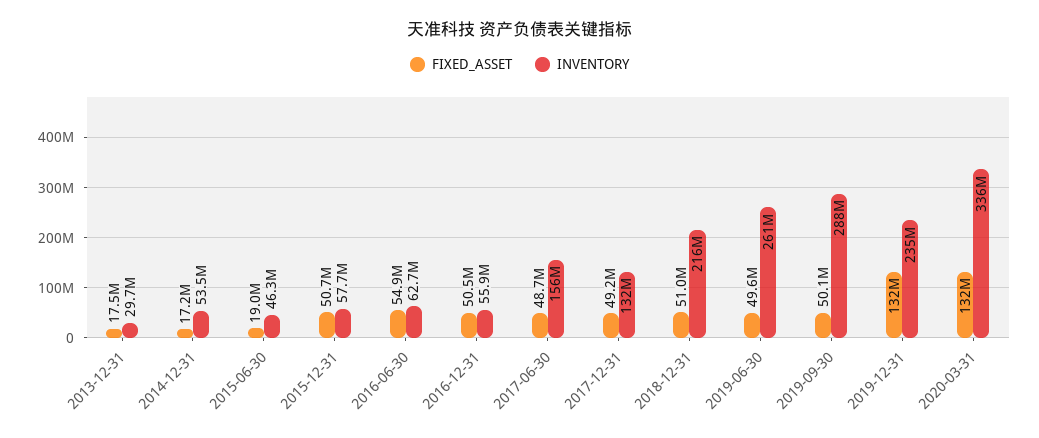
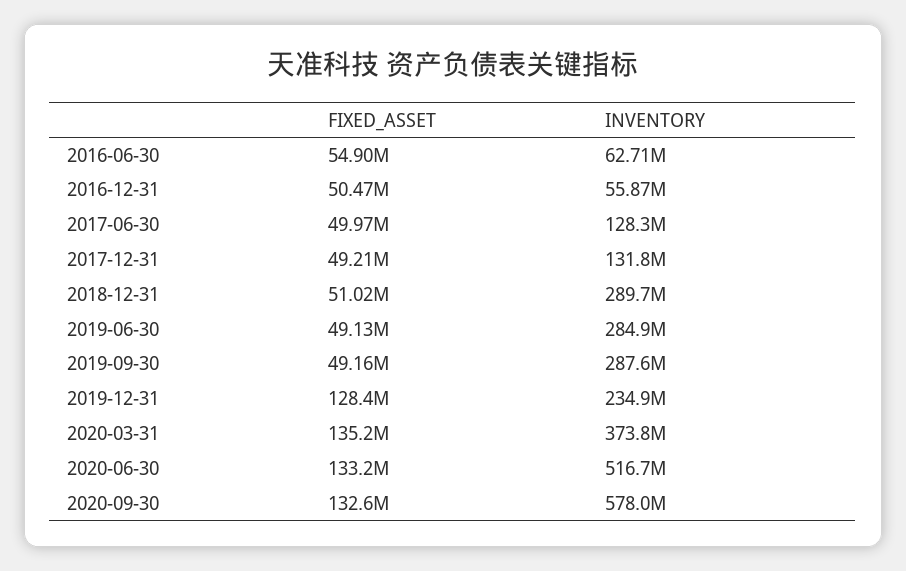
FIXED_ASSET, 2013-12-31: 17500000 -> none
INVENTORY, 2013-12-31: 29700000 -> none
FIXED_ASSET, 2014-12-31: 17200000 -> none
INVENTORY, 2014-12-31: 53500000 -> none
FIXED_ASSET, 2015-06-30: 19000000 -> none
INVENTORY, 2015-06-30: 46300000 -> none
FIXED_ASSET, 2015-12-31: 50700000 -> none
INVENTORY, 2015-12-31: 57700000 -> none
FIXED_ASSET, 2017-06-30: 48700000 -> 49970000
INVENTORY, 2017-06-30: 156000000 -> 128300000
INVENTORY, 2018-12-31: 216000000 -> 289700000
FIXED_ASSET, 2019-06-30: 49600000 -> 49130000
INVENTORY, 2019-06-30: 261000000 -> 284900000
FIXED_ASSET, 2019-09-30: 50100000 -> 49160000
FIXED_ASSET, 2019-12-31: 132000000 -> 128400000
FIXED_ASSET, 2020-03-31: 132000000 -> 135200000
INVENTORY, 2020-03-31: 336000000 -> 373800000
FIXED_ASSET, 2020-06-30: none -> 133200000
INVENTORY, 2020-06-30: none -> 516700000
FIXED_ASSET, 2020-09-30: none -> 132600000
INVENTORY, 2020-09-30: none -> 578000000

